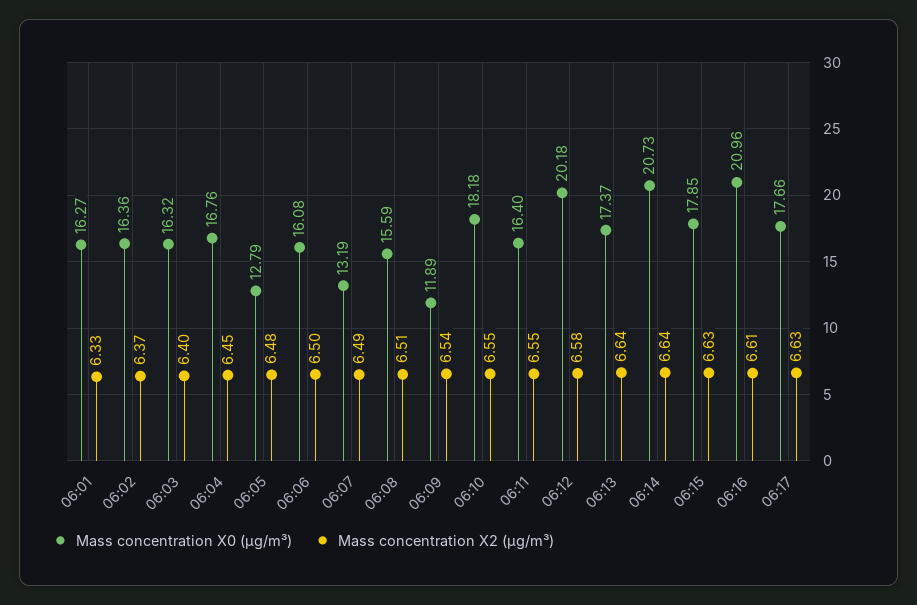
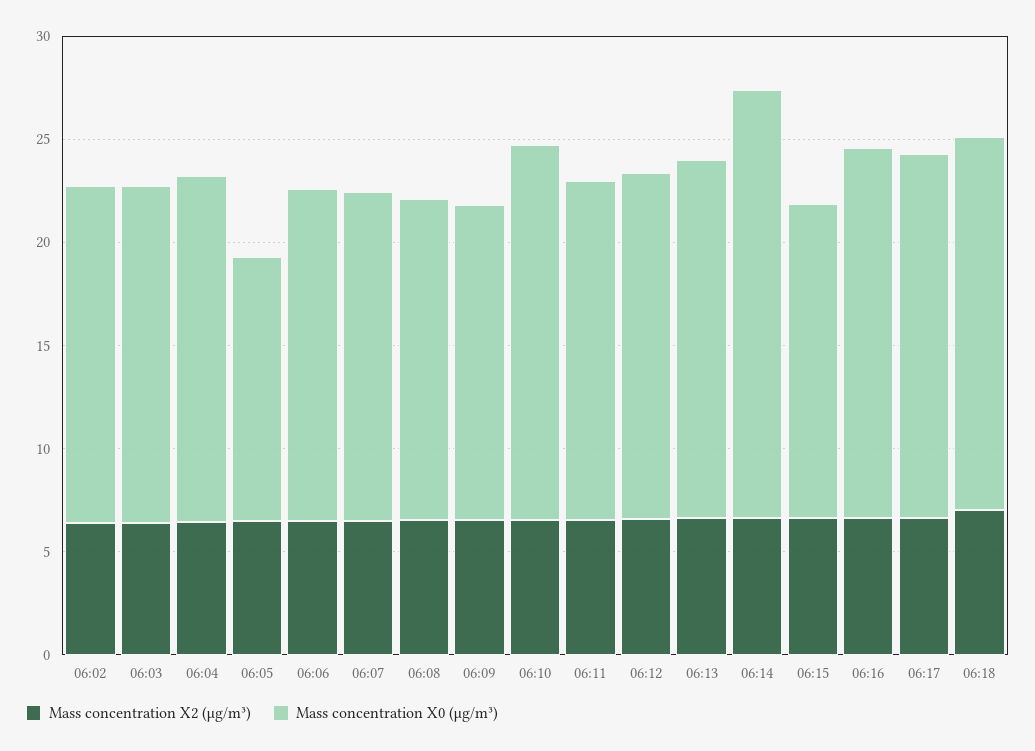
Mass concentration X0 (μg/m³), 06:01: 16.27 -> none
Mass concentration X2 (μg/m³), 06:01: 6.33 -> none
Mass concentration X0 (μg/m³), 06:07: 13.19 -> 16
Mass concentration X0 (μg/m³), 06:09: 11.89 -> 15
Mass concentration X0 (μg/m³), 06:12: 20.18 -> 17
Mass concentration X0 (μg/m³), 06:15: 17.85 -> 15
Mass concentration X0 (μg/m³), 06:16: 20.96 -> 18
Mass concentration X2 (μg/m³), 06:18: none -> 7
Mass concentration X0 (μg/m³), 06:18: none -> 18

